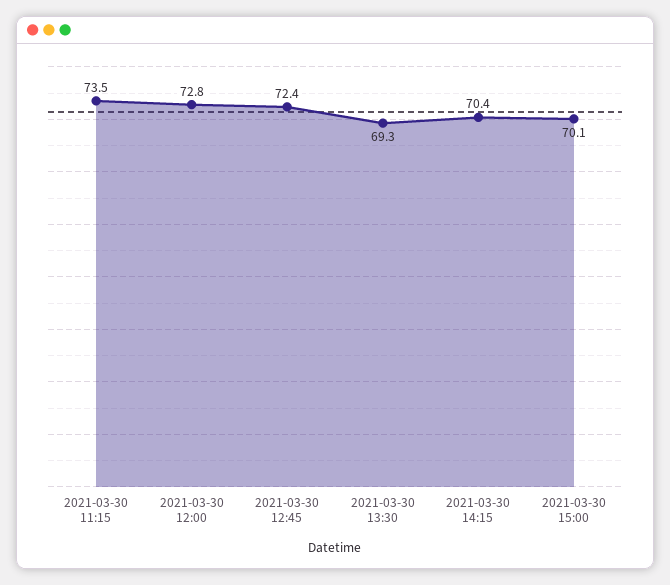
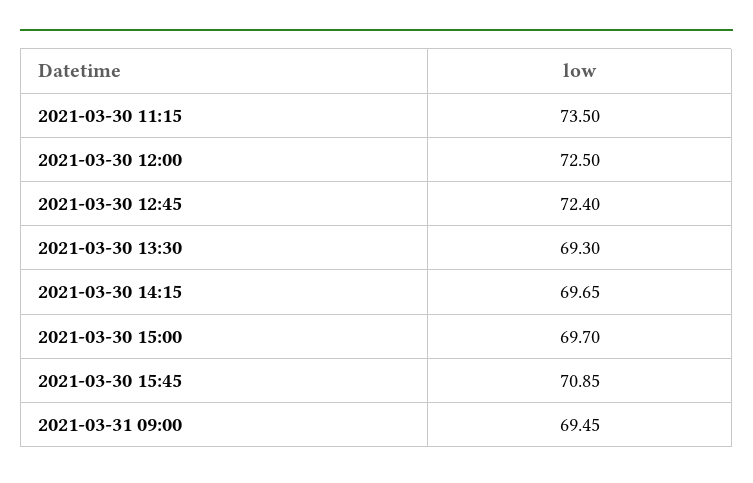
2021-03-30 12:00: 72.8 -> 72.5
2021-03-30 14:15: 70.4 -> 69.65
2021-03-30 15:00: 70.1 -> 69.7
2021-03-30 15:45: none -> 70.85
2021-03-31 09:00: none -> 69.45

